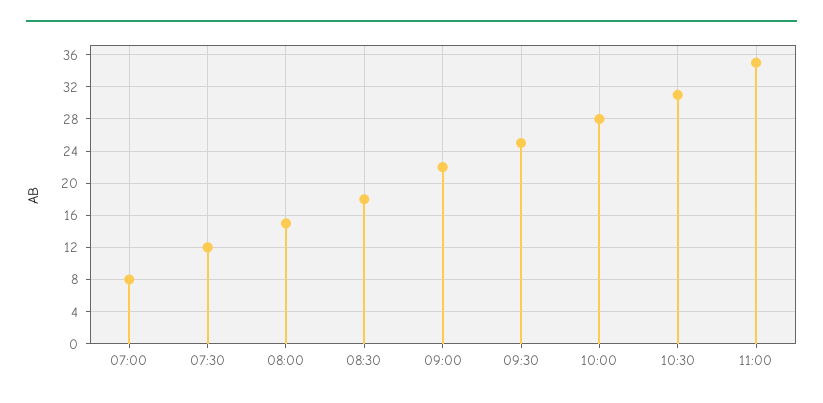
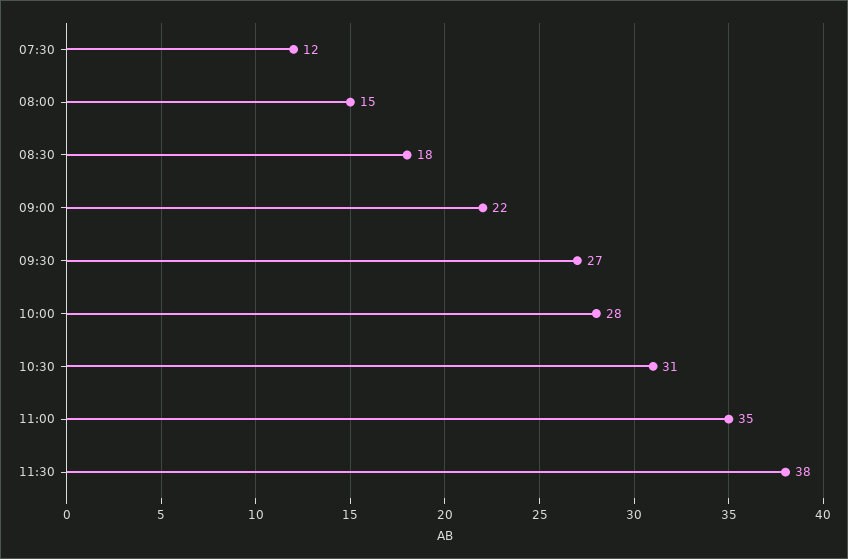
07:00: 8 -> none
09:30: 25 -> 27
11:30: none -> 38

